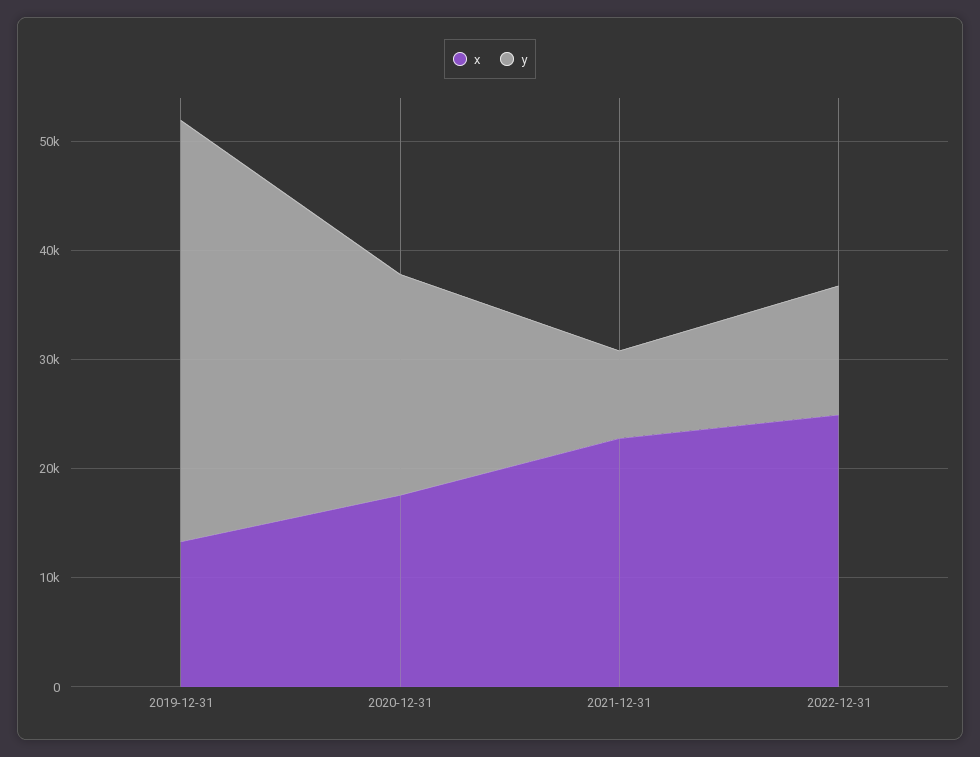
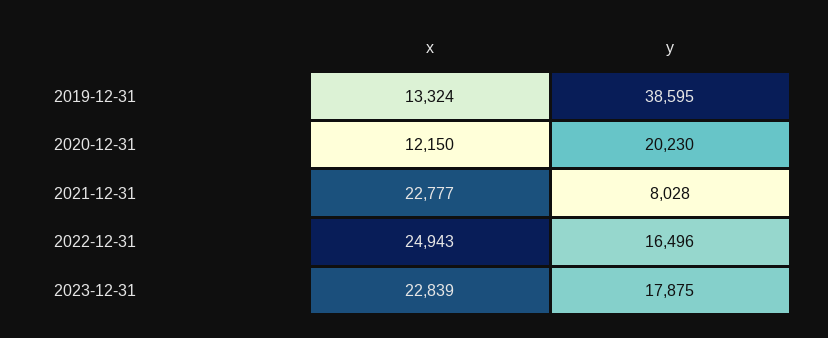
x, 2020-12-31: 18000 -> 12150
y, 2022-12-31: 12000 -> 16496
x, 2023-12-31: none -> 22839
y, 2023-12-31: none -> 17875

